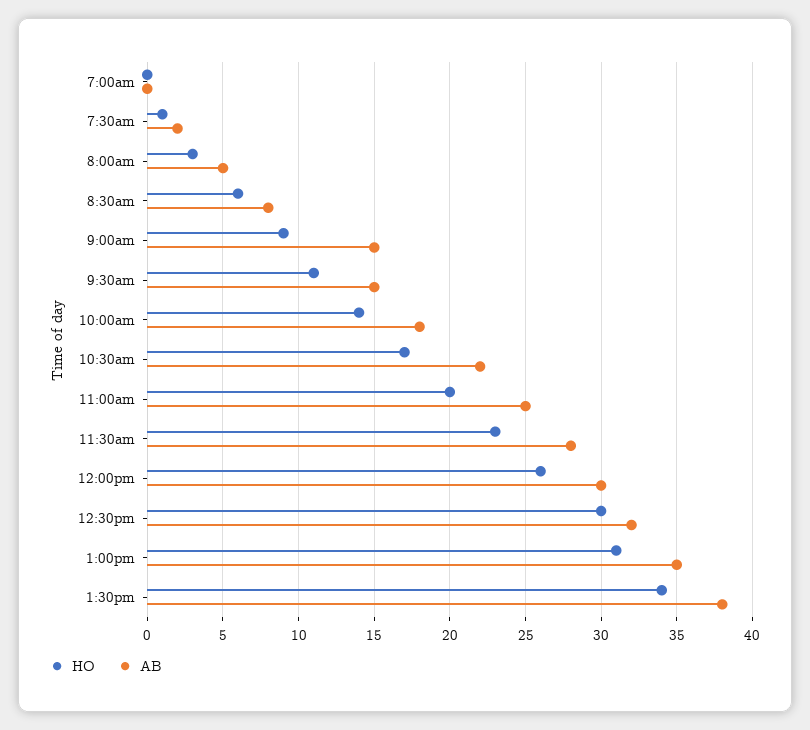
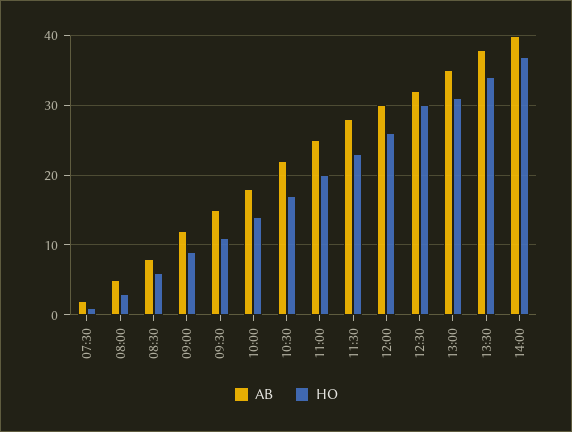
HO, 7:00am: 0 -> none
AB, 7:00am: 0 -> none
AB, 9:00am: 15 -> 12
AB, 14:00: none -> 40
HO, 14:00: none -> 37

